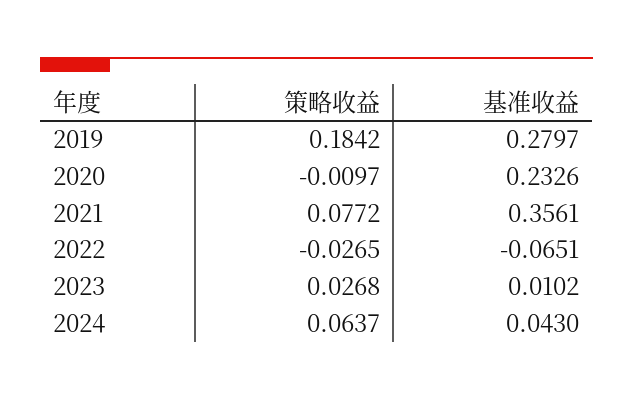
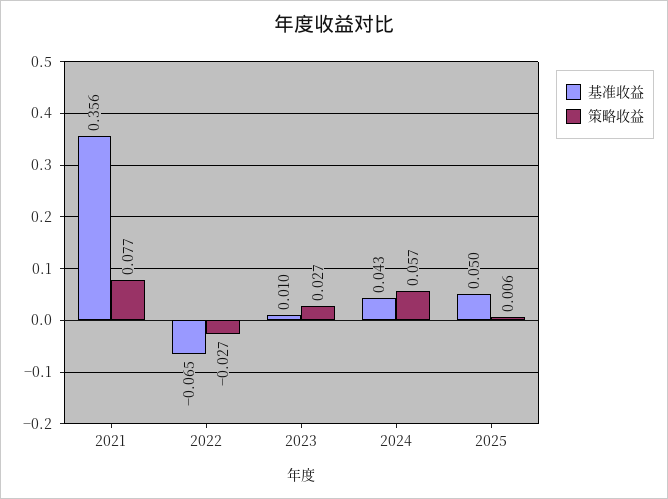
策略收益, 2019: 0.1842 -> none
基准收益, 2019: 0.2797 -> none
策略收益, 2020: -0.0097 -> none
基准收益, 2020: 0.2326 -> none
策略收益, 2024: 0.0637 -> 0.057
基准收益, 2025: none -> 0.05
策略收益, 2025: none -> 0.006

